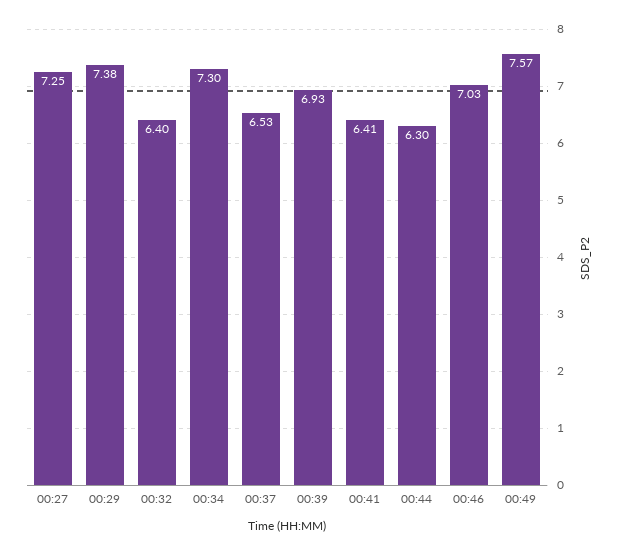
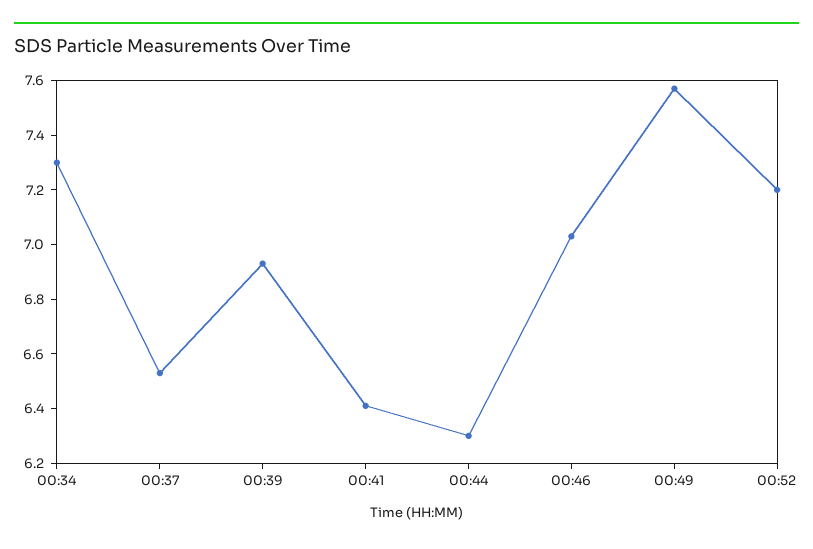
00:27: 7.25 -> none
00:29: 7.38 -> none
00:32: 6.4 -> none
00:52: none -> 7.2

